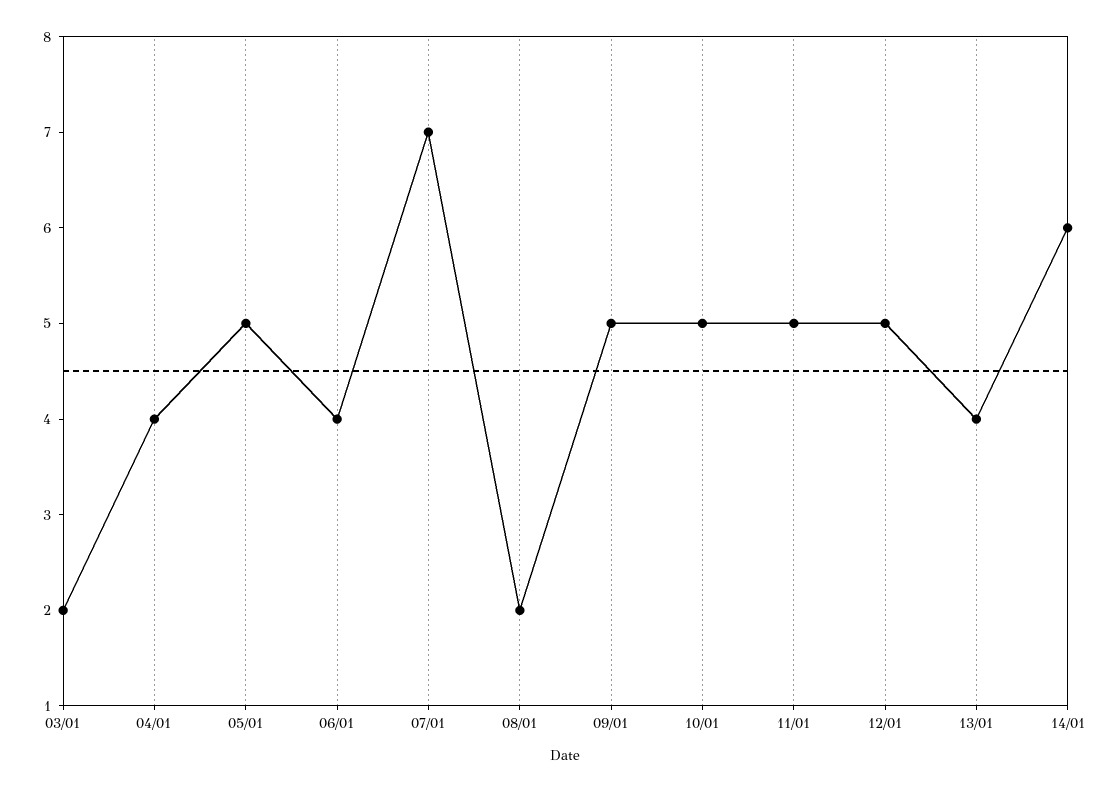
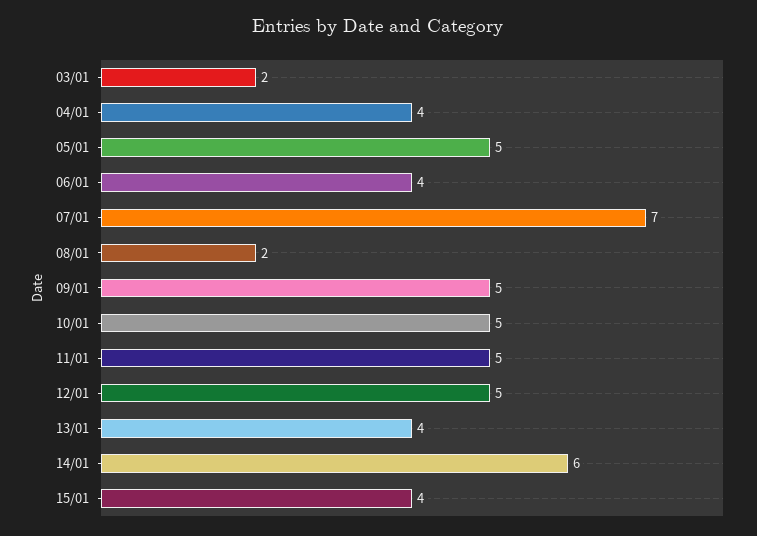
15/01: none -> 4

